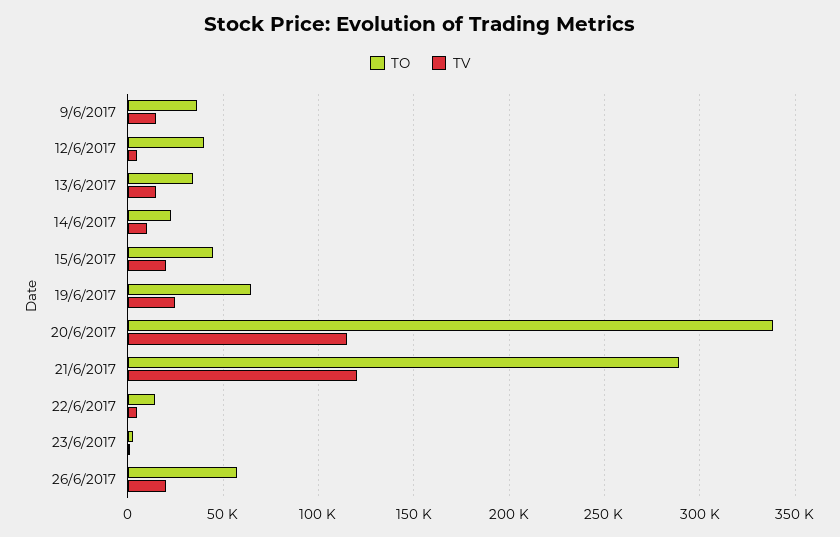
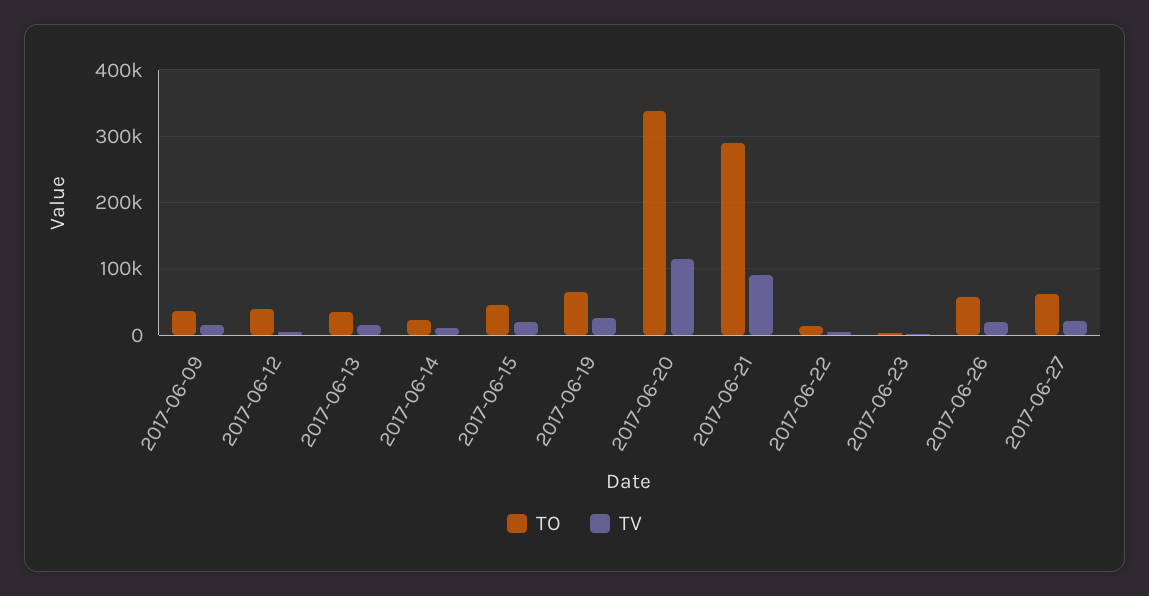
TV, 21/6/2017: 120000 -> 90000
TO, 2017-06-27: none -> 60000
TV, 2017-06-27: none -> 20000

